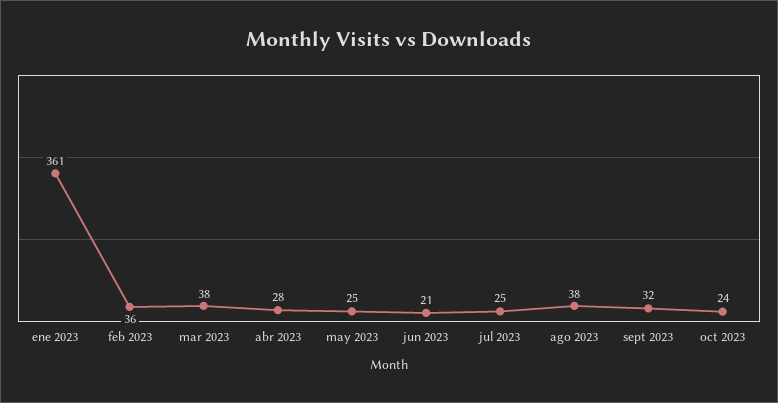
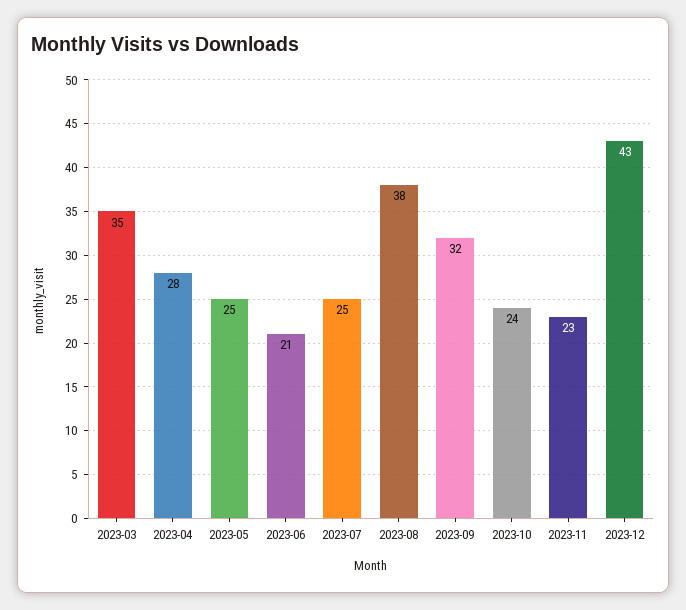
ene 2023: 361 -> none
feb 2023: 36 -> none
mar 2023: 38 -> 35
2023-11: none -> 23
2023-12: none -> 43

